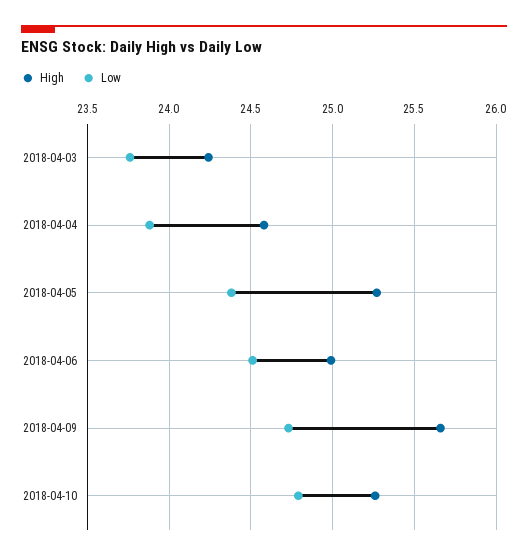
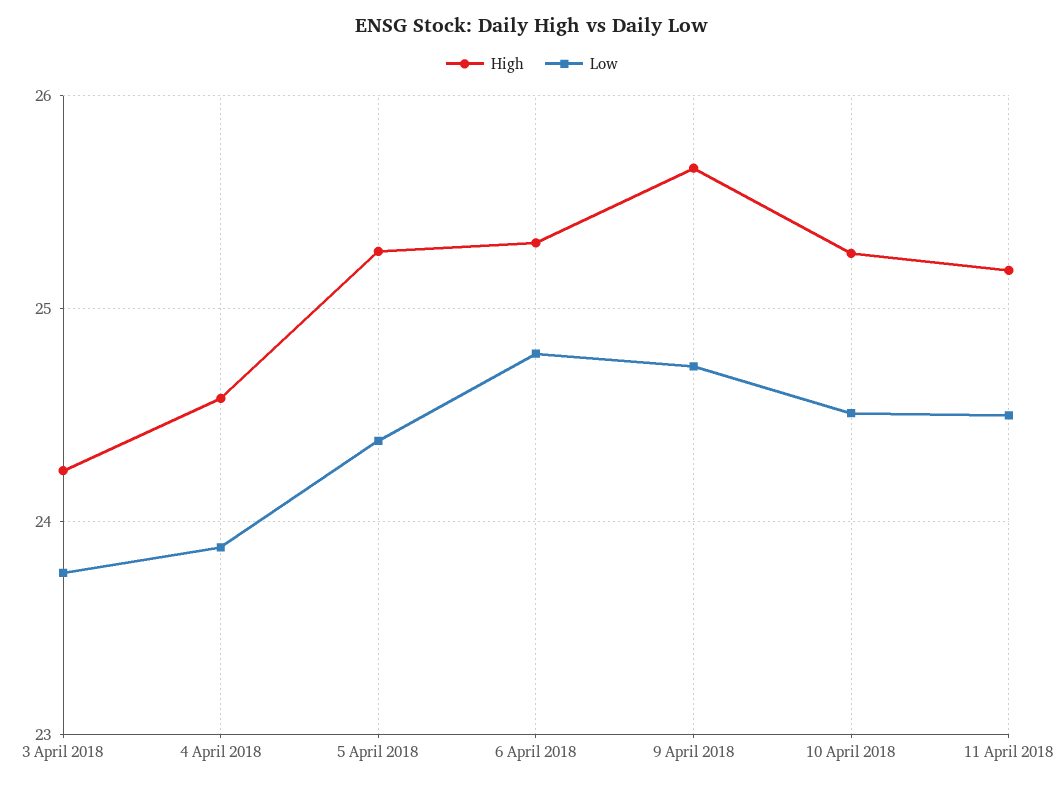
High, 2018-04-06: 25 -> 25.3
Low, 2018-04-06: 24.5 -> 24.8
Low, 2018-04-10: 24.8 -> 24.5
High, 11 April 2018: none -> 25.2
Low, 11 April 2018: none -> 24.5

